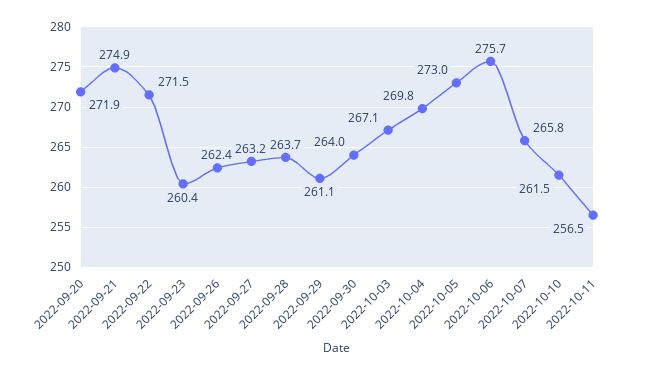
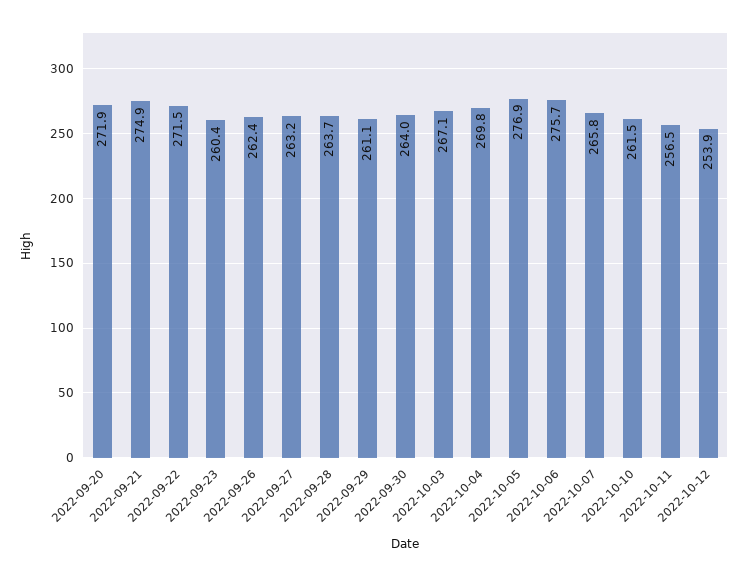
2022-10-05: 273 -> 276.9
2022-10-12: none -> 253.9

